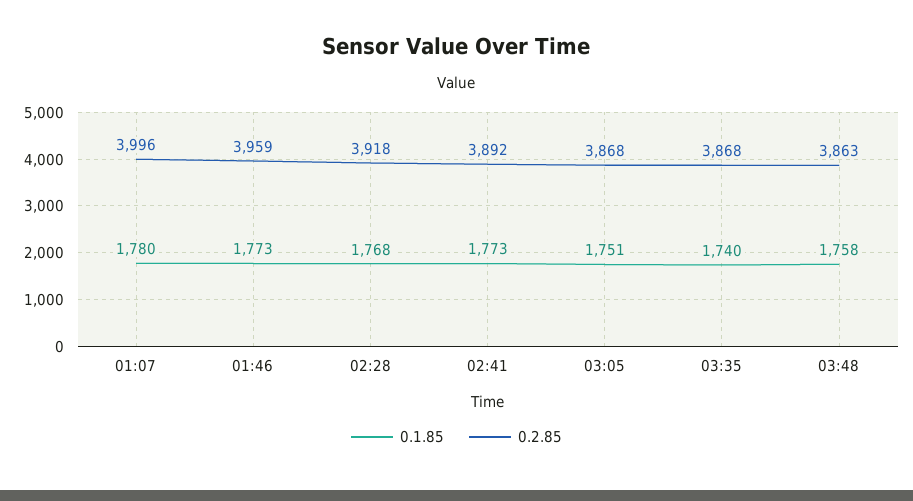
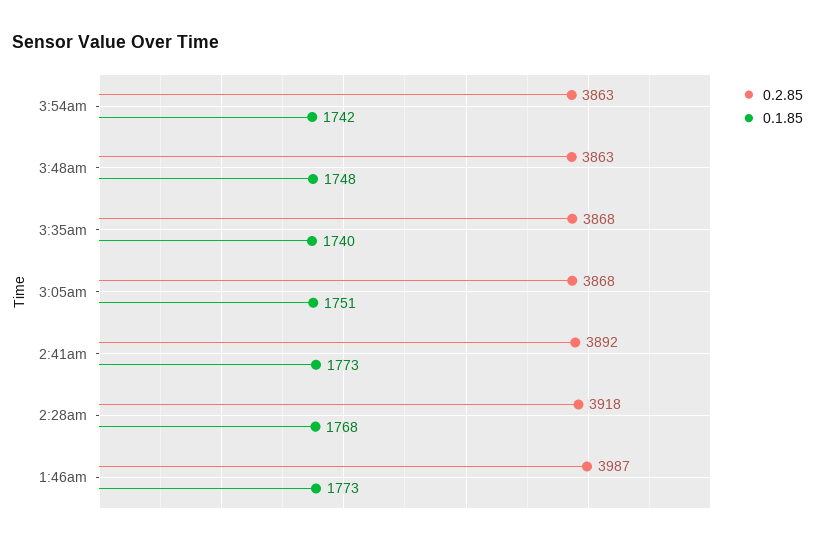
0.1.85, 01:07: 1780 -> none
0.2.85, 01:07: 3996 -> none
0.2.85, 01:46: 3959 -> 3987
0.1.85, 03:48: 1758 -> 1748
0.2.85, 3:54am: none -> 3863
0.1.85, 3:54am: none -> 1742

